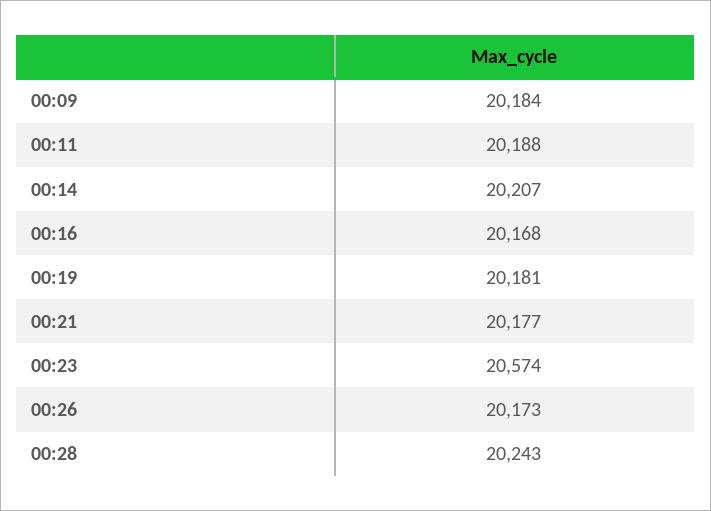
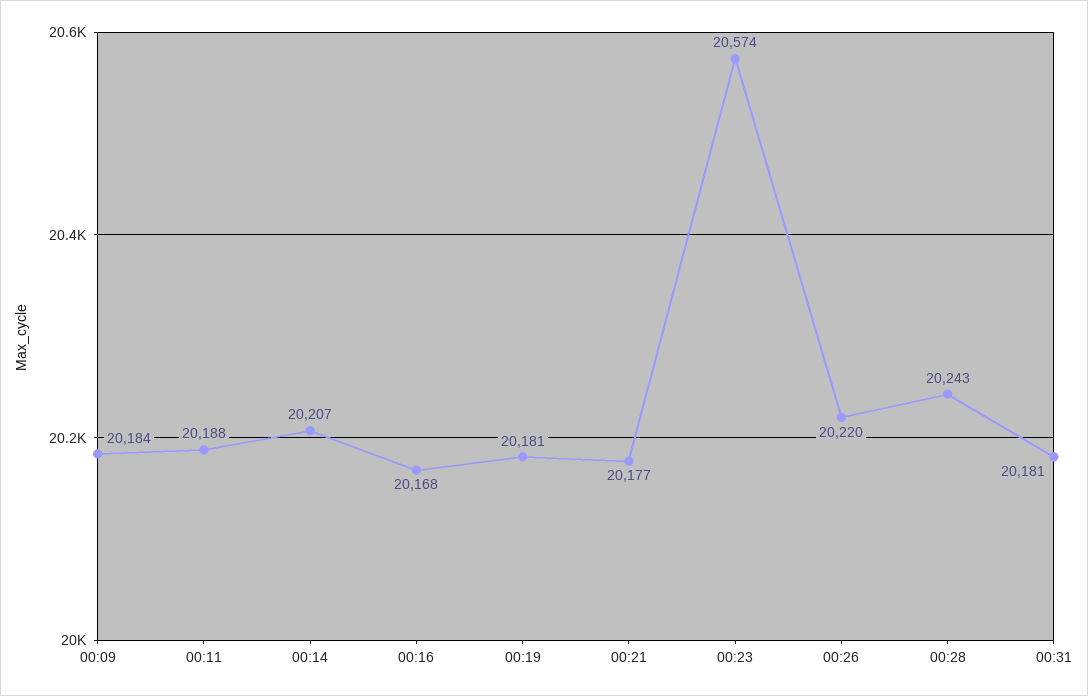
00:26: 20173 -> 20220
00:31: none -> 20181

